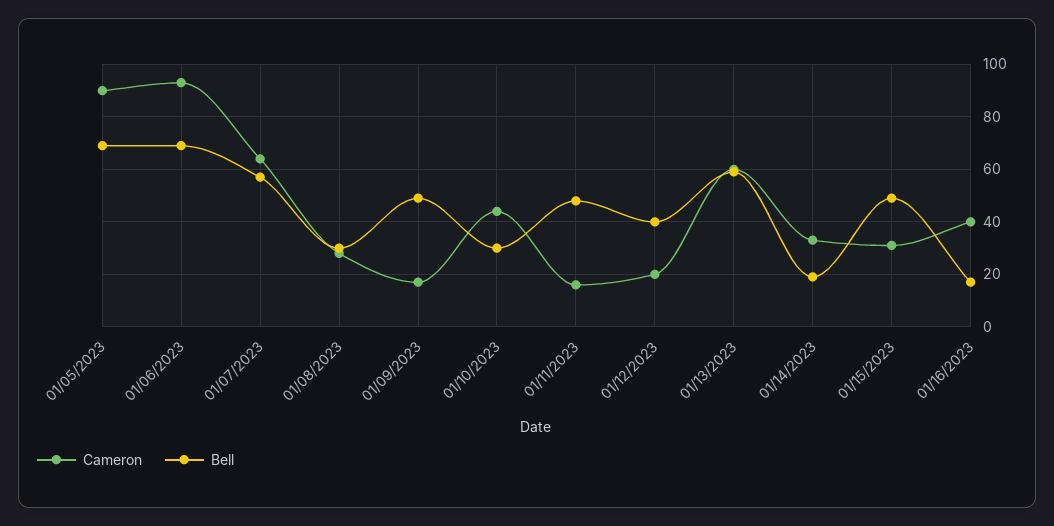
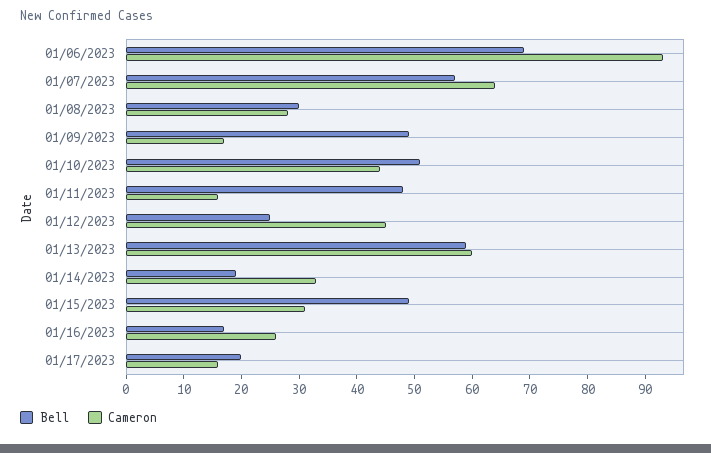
Cameron, 01/05/2023: 90 -> none
Bell, 01/05/2023: 70 -> none
Bell, 01/10/2023: 30 -> 50
Cameron, 01/12/2023: 20 -> 45
Bell, 01/12/2023: 40 -> 25
Cameron, 01/16/2023: 40 -> 25
Bell, 01/17/2023: none -> 20
Cameron, 01/17/2023: none -> 15

